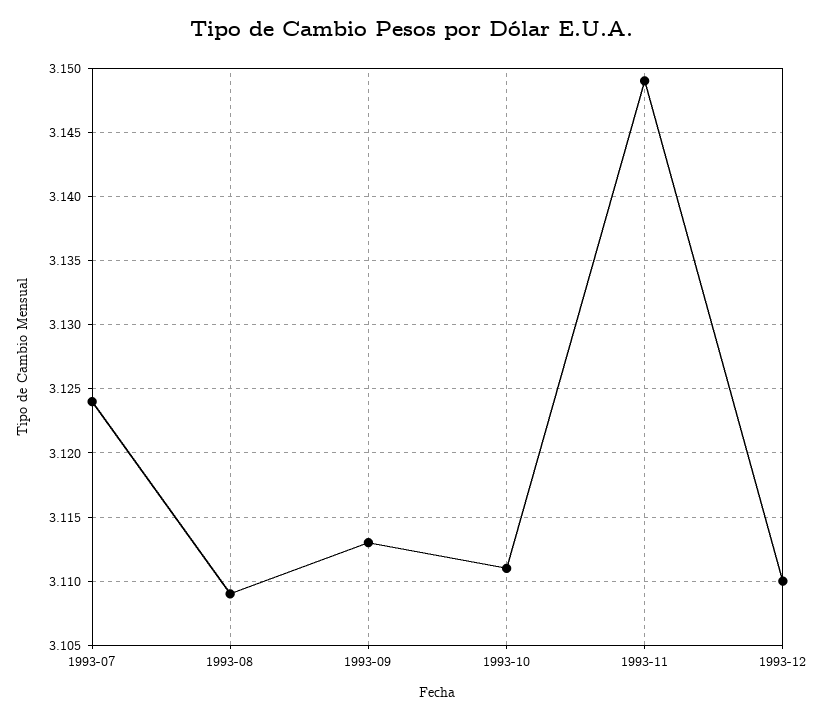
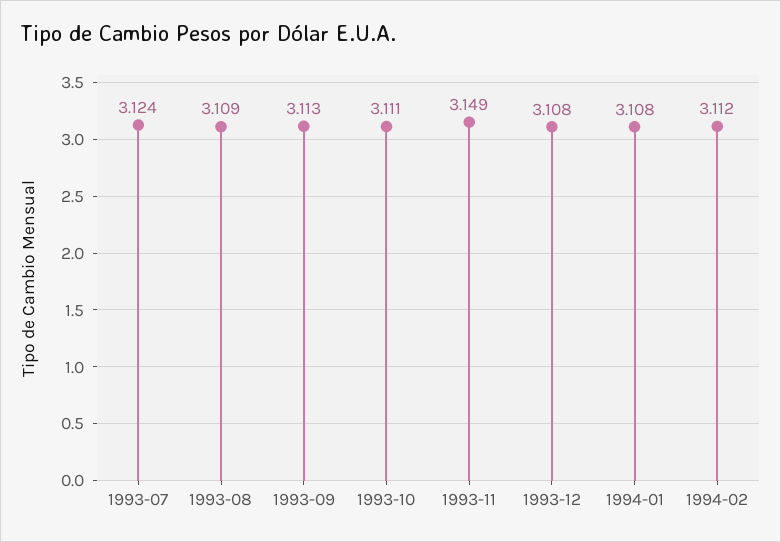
1993-12: 3.11 -> 3.108
1994-01: none -> 3.108
1994-02: none -> 3.112

